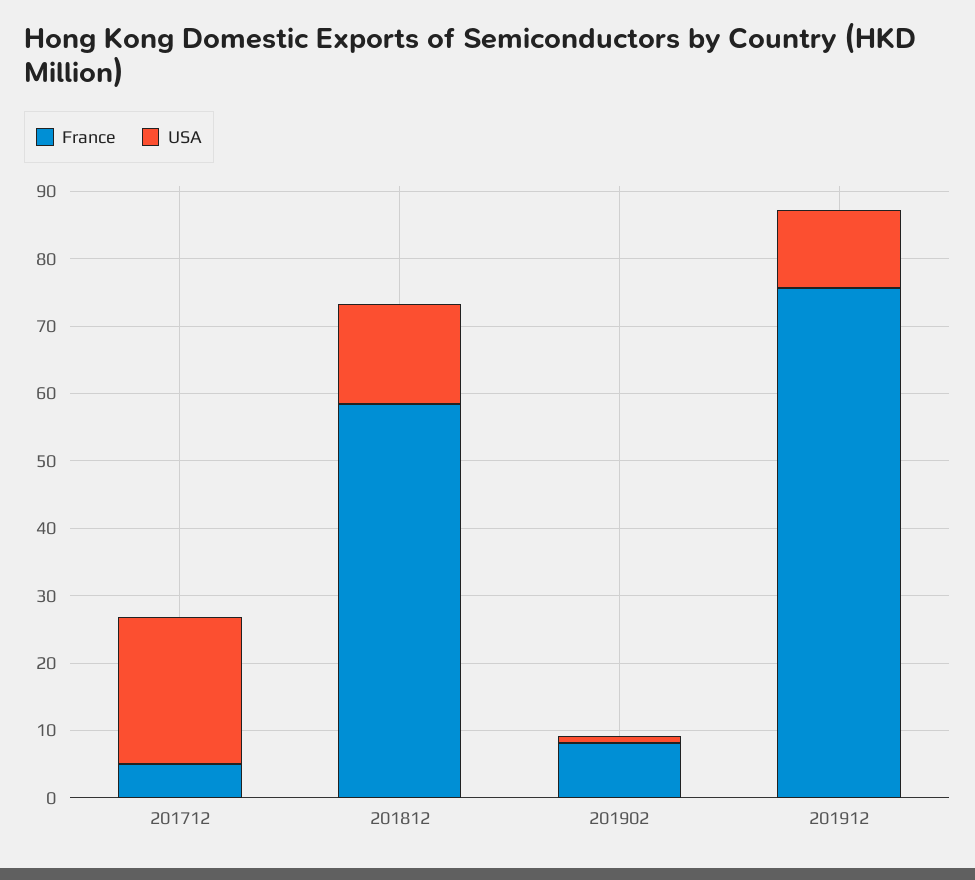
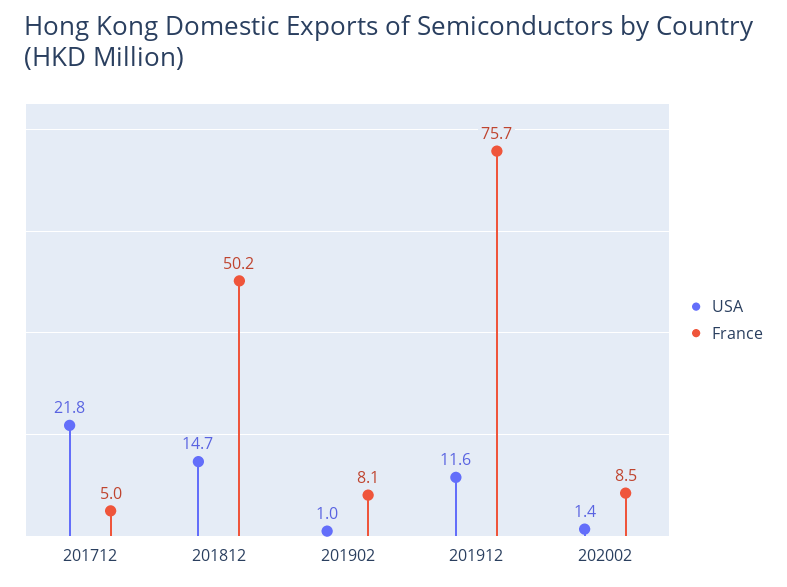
France, 201812: 58 -> 50.2
USA, 202002: none -> 1.4
France, 202002: none -> 8.5

